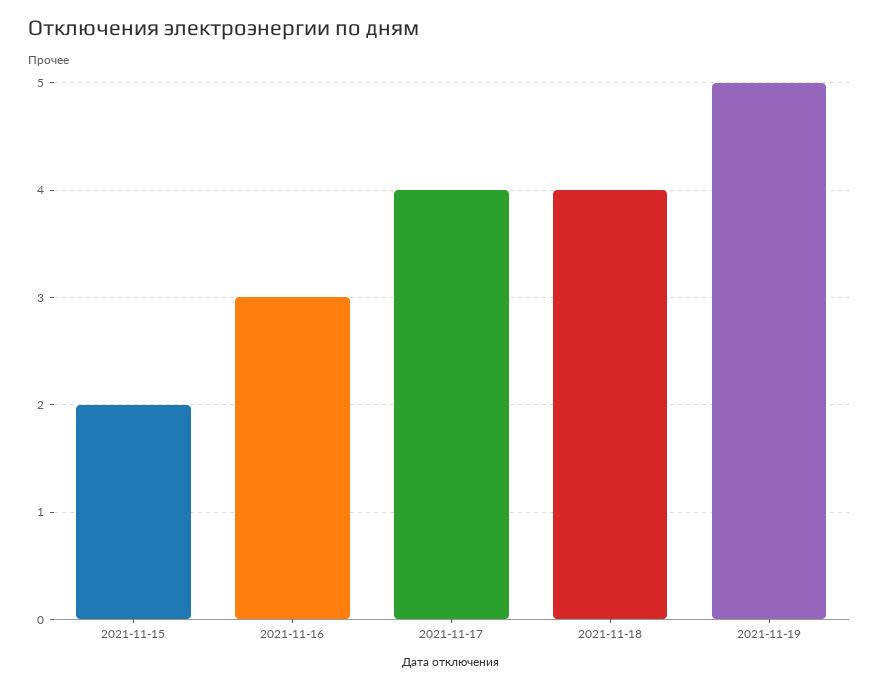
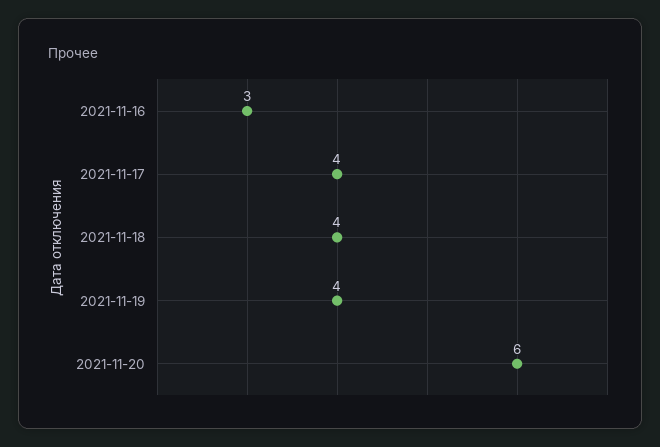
2021-11-15: 2 -> none
2021-11-19: 5 -> 4
2021-11-20: none -> 6

